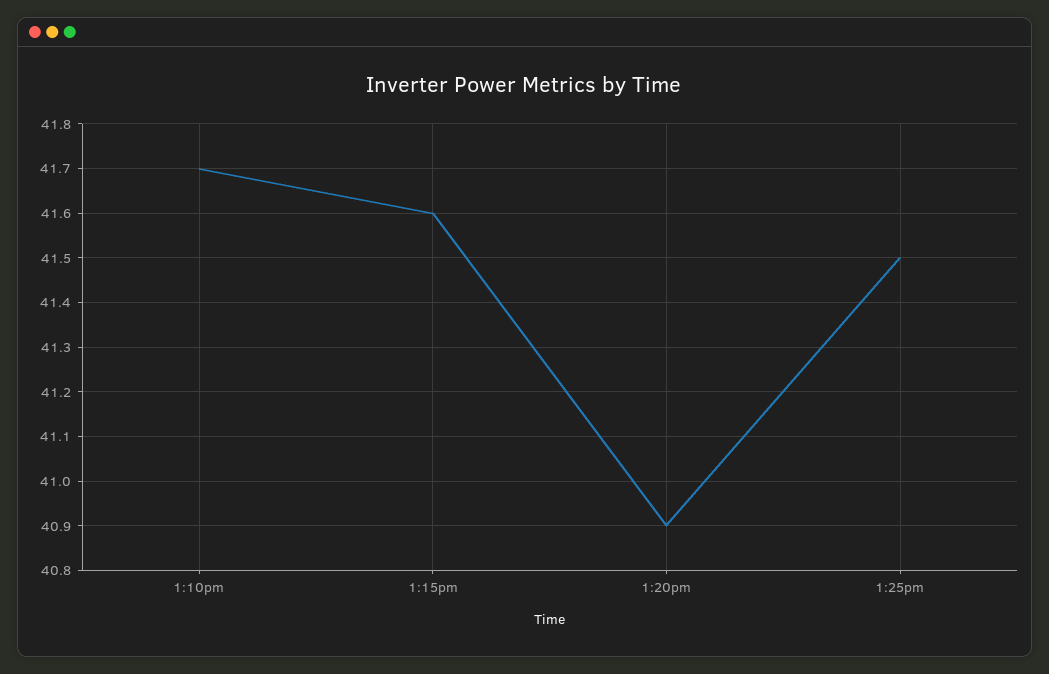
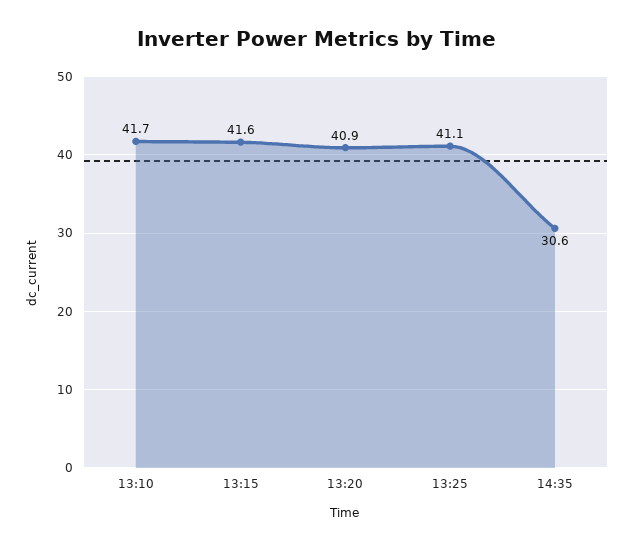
1:25pm: 41.5 -> 41.1
14:35: none -> 30.6

